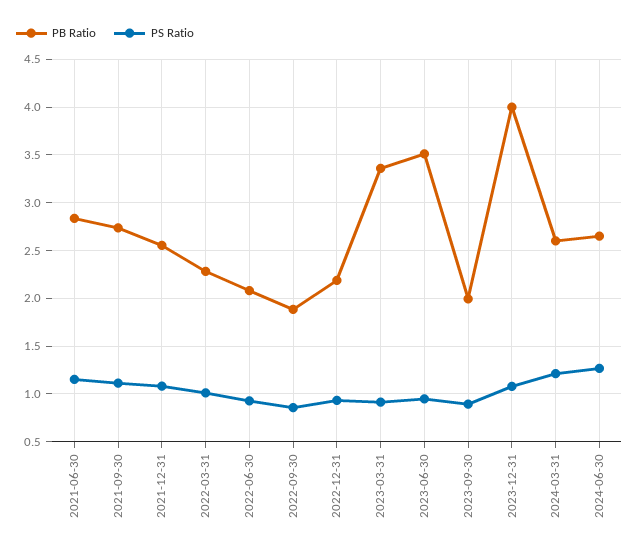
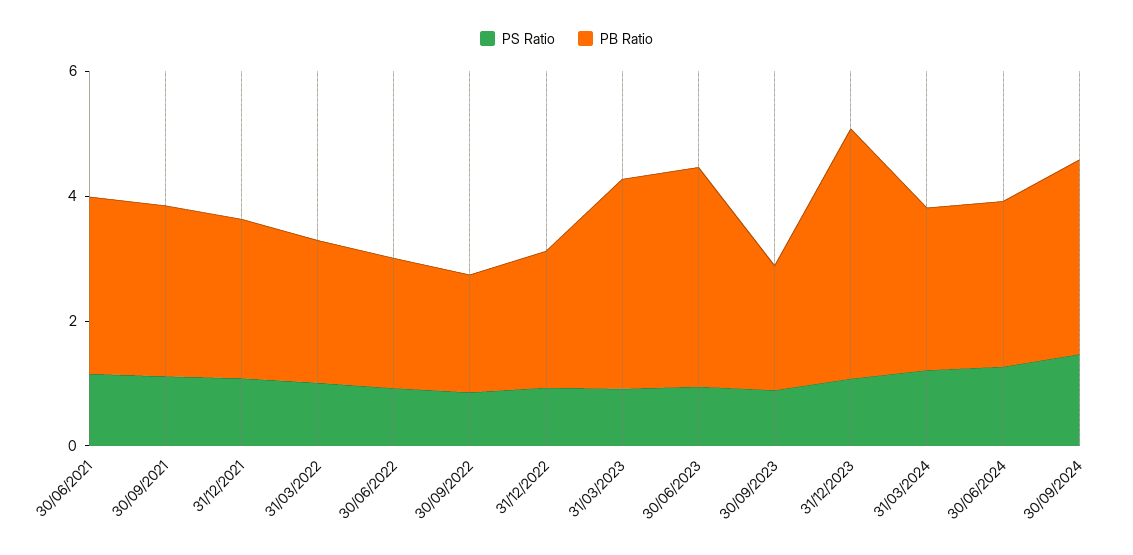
PS Ratio, 30/09/2024: none -> 1.5
PB Ratio, 30/09/2024: none -> 3

